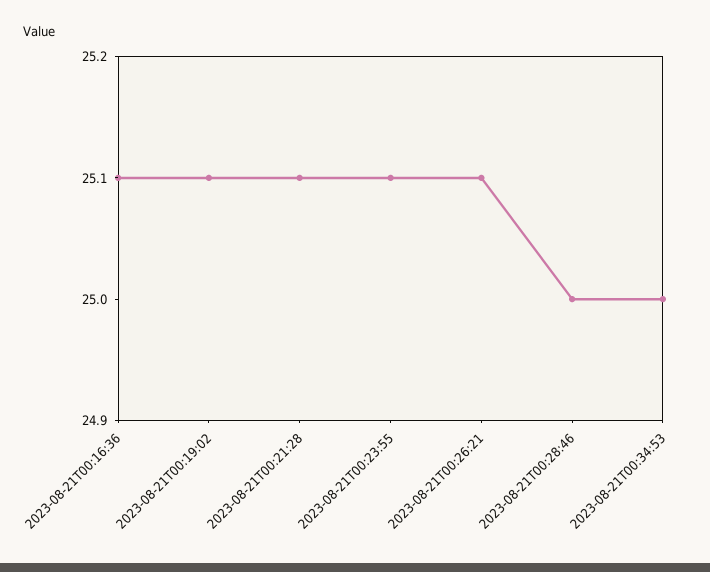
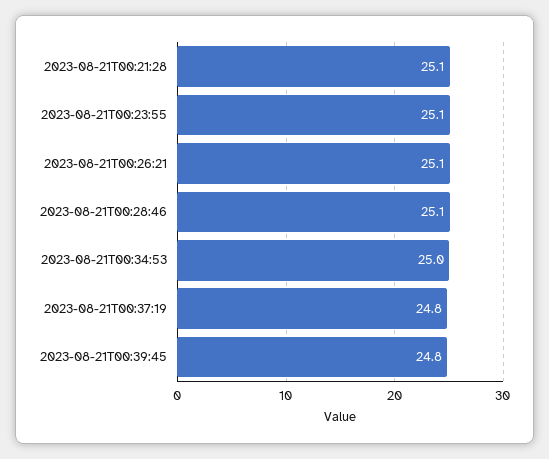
2023-08-21T00:16:36: 25.1 -> none
2023-08-21T00:19:02: 25.1 -> none
2023-08-21T00:28:46: 25 -> 25.1
2023-08-21T00:37:19: none -> 24.8
2023-08-21T00:39:45: none -> 24.8

